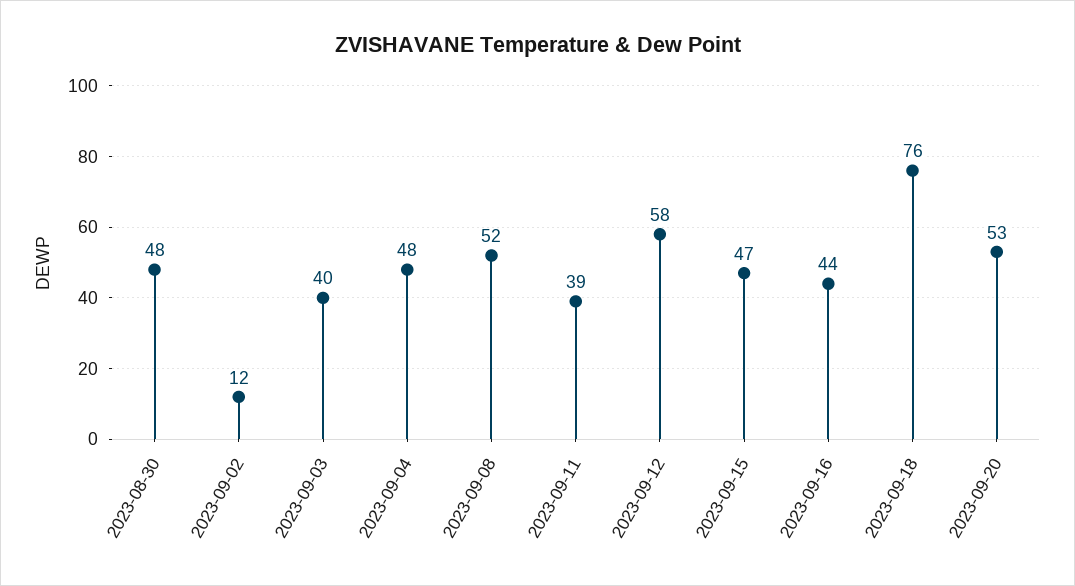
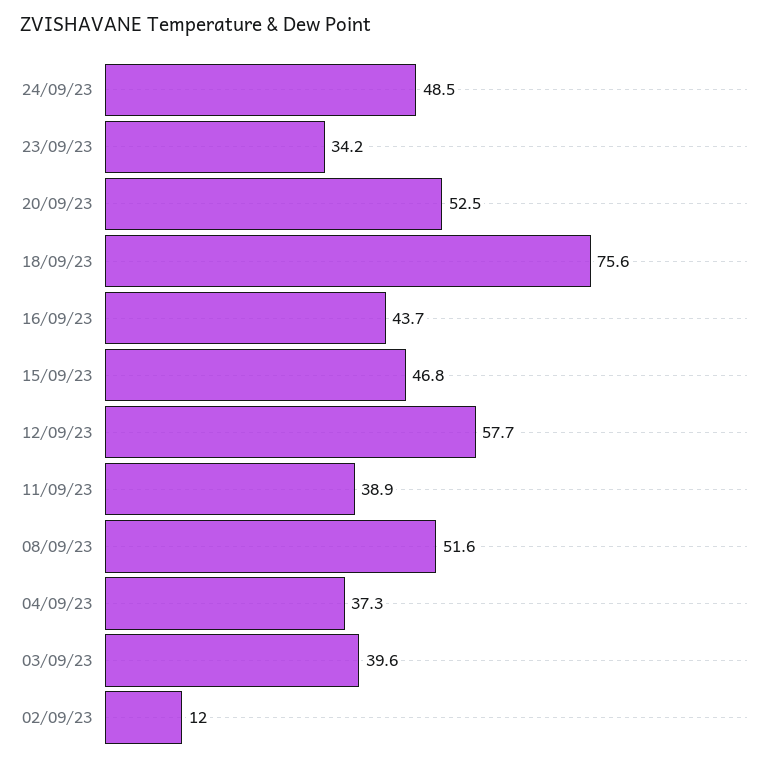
2023-08-30: 48 -> none
2023-09-04: 48 -> 37.3
24/09/23: none -> 48.5
23/09/23: none -> 34.2

